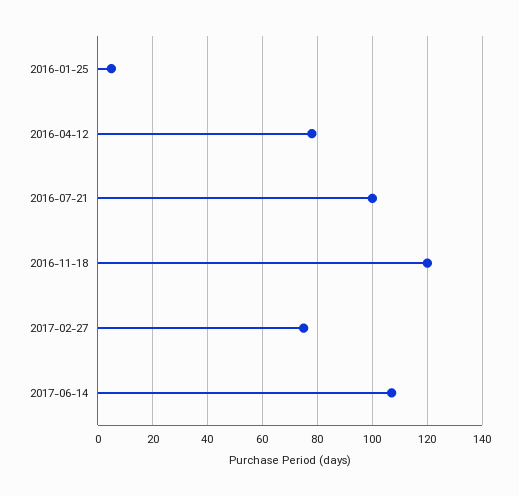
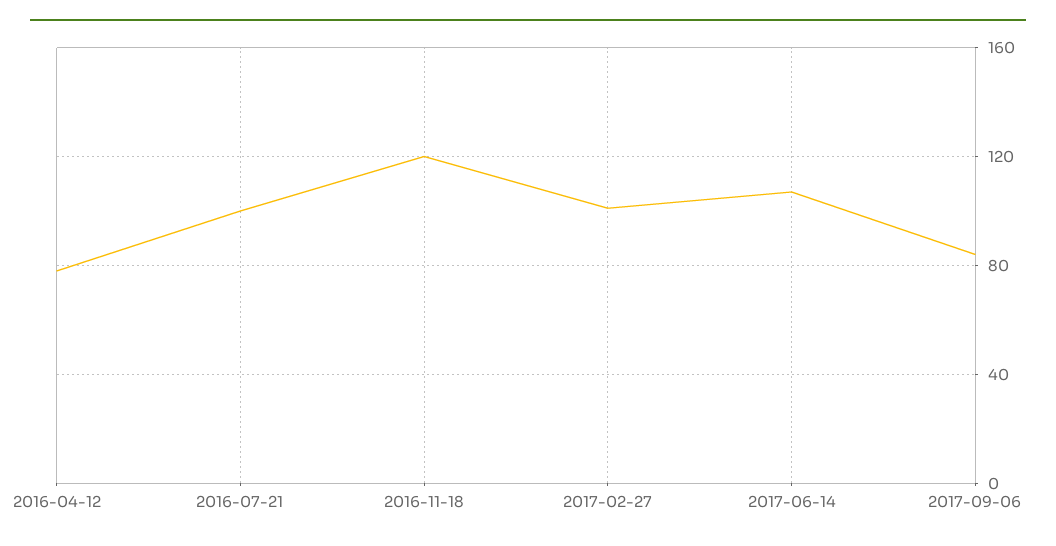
2016-01-25: 5 -> none
2017-02-27: 75 -> 100
2017-09-06: none -> 85

